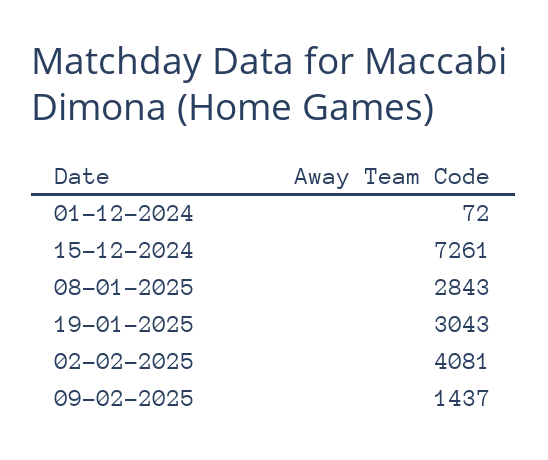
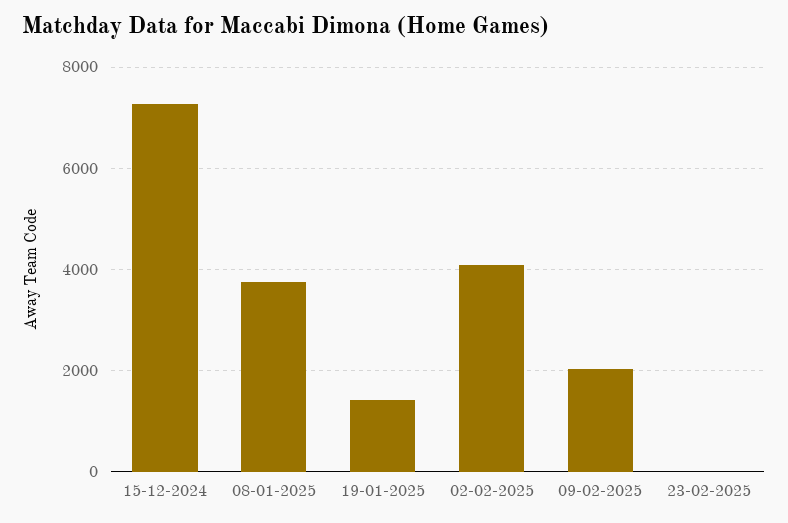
01-12-2024: 72 -> none
08-01-2025: 2843 -> 3800
19-01-2025: 3043 -> 1400
09-02-2025: 1437 -> 2000
23-02-2025: none -> 0

